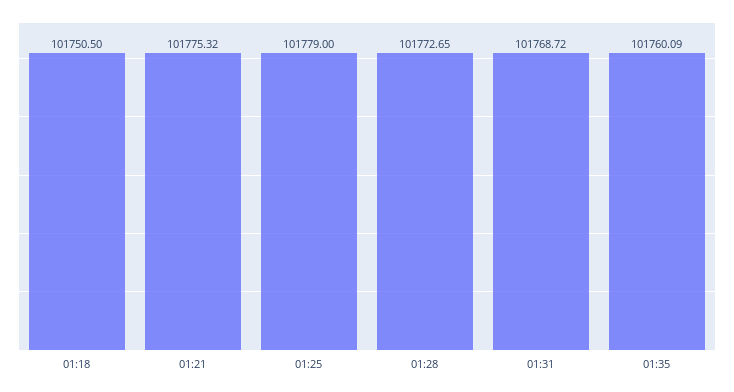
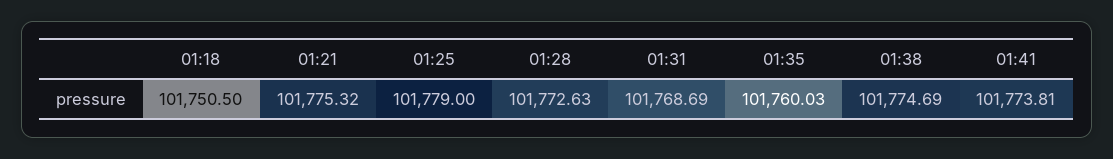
01:28: 101772.65 -> 101772.63
01:31: 101768.72 -> 101768.69
01:35: 101760.09 -> 101760.03
01:38: none -> 101774.69
01:41: none -> 101773.81

